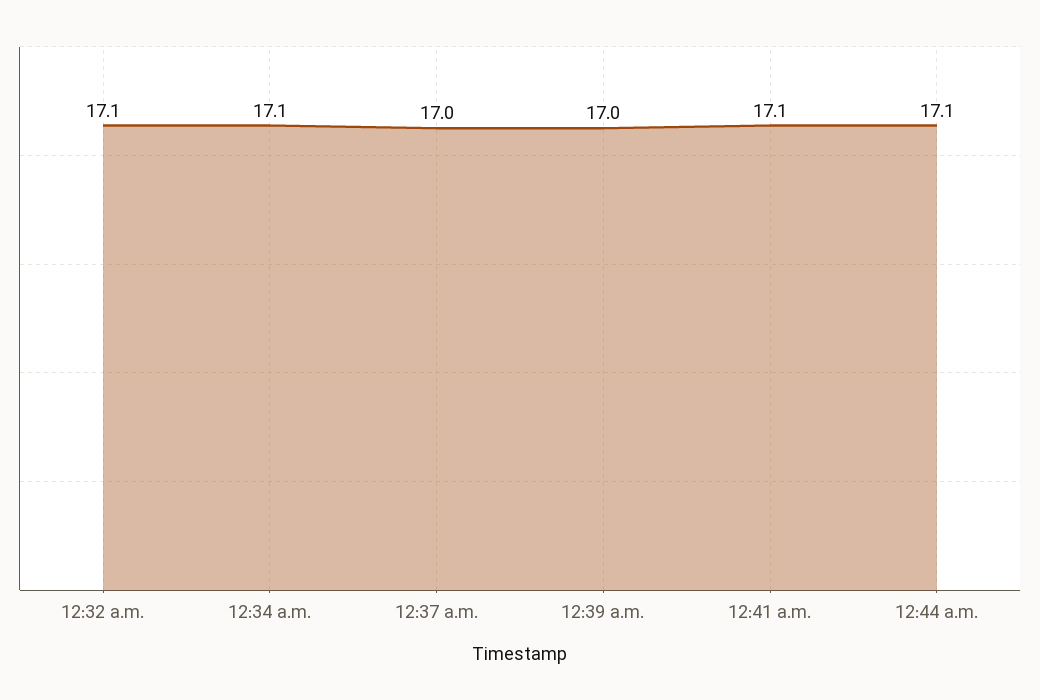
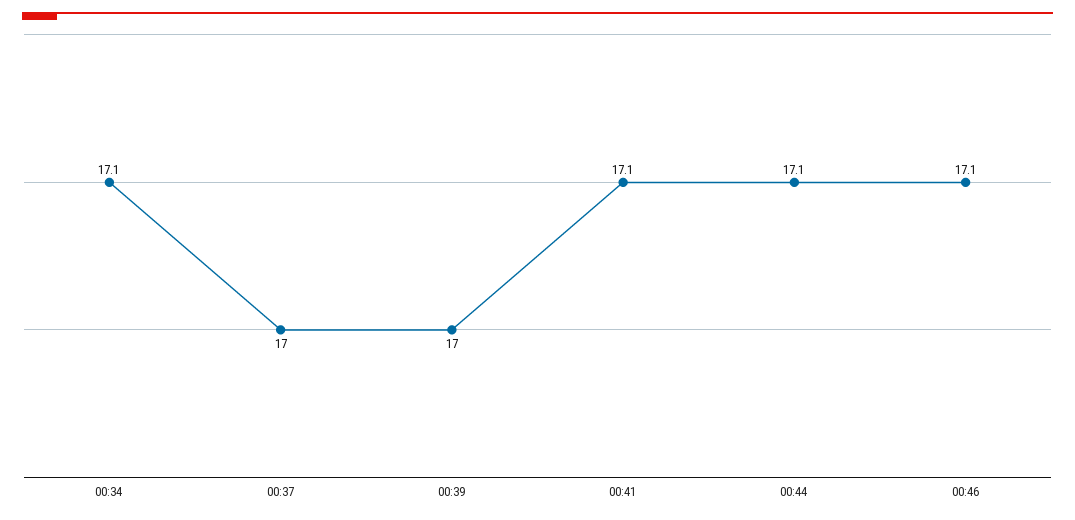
12:32 a.m.: 17.1 -> none
00:46: none -> 17.1

